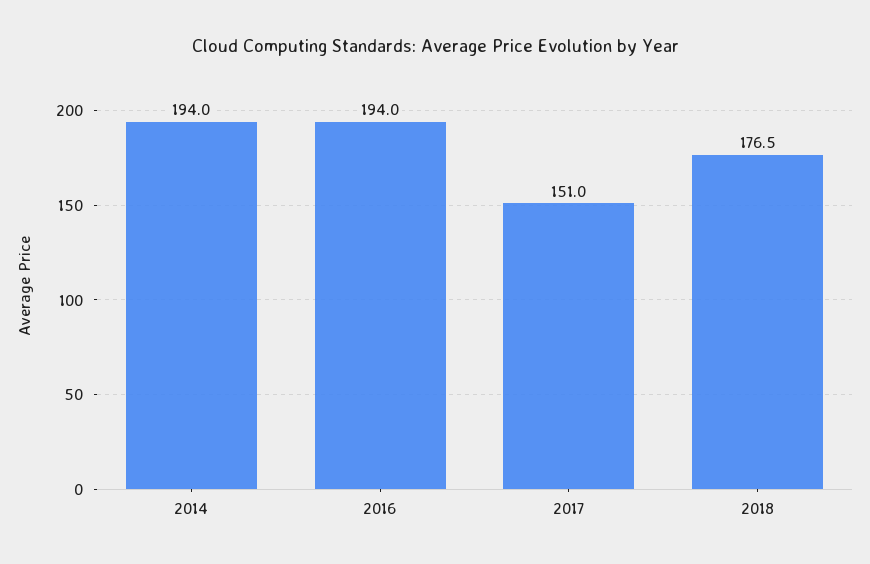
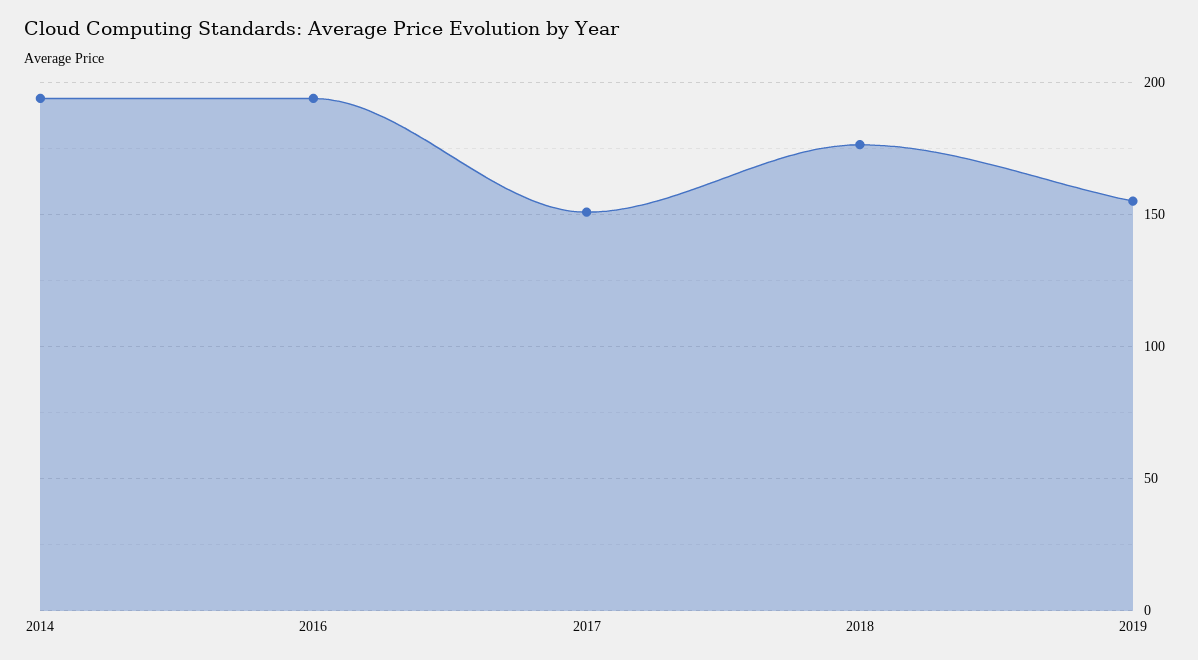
2019: none -> 155

